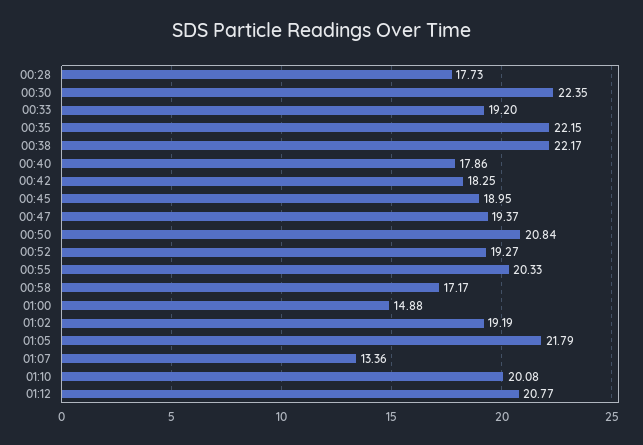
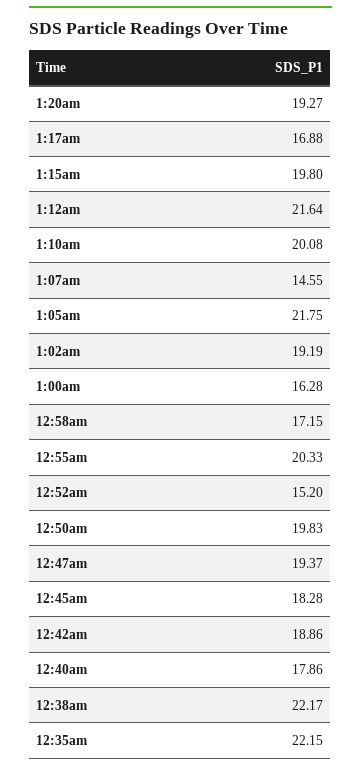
00:28: 17.73 -> none
00:30: 22.35 -> none
00:33: 19.2 -> none
00:42: 18.25 -> 18.86
00:45: 18.95 -> 18.28
00:50: 20.84 -> 19.83
00:52: 19.27 -> 15.2
00:58: 17.17 -> 17.15
01:00: 14.88 -> 16.28
01:05: 21.79 -> 21.75
01:07: 13.36 -> 14.55
01:12: 20.77 -> 21.64
1:20am: none -> 19.27
1:17am: none -> 16.88
1:15am: none -> 19.8

